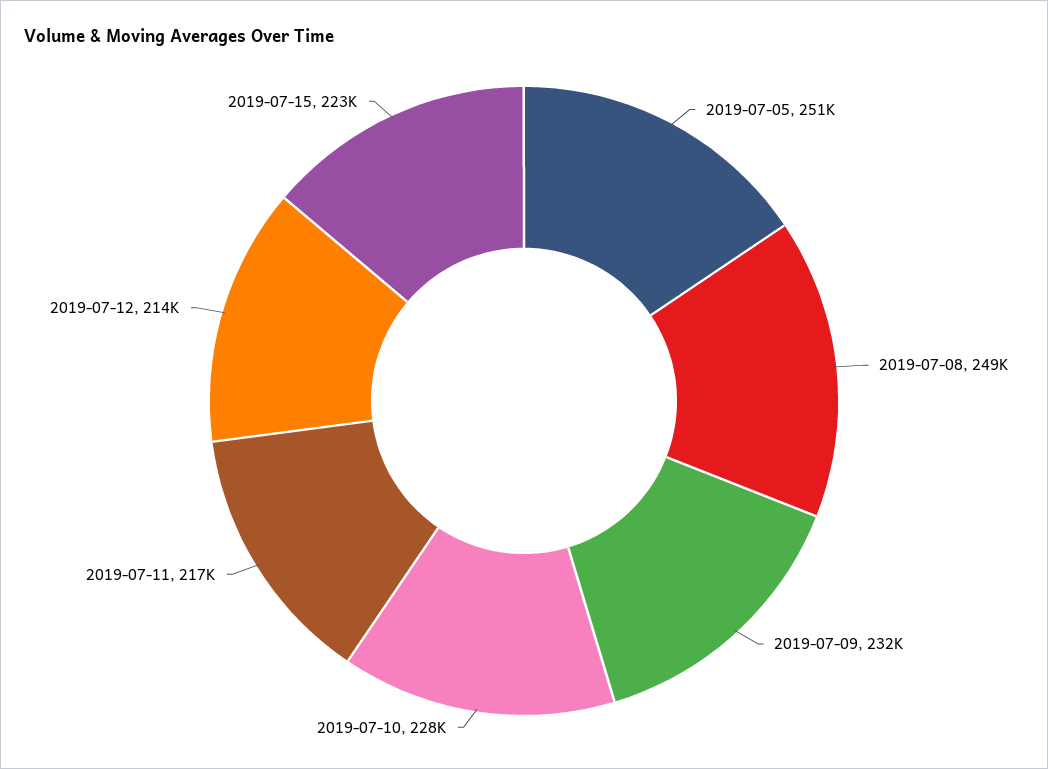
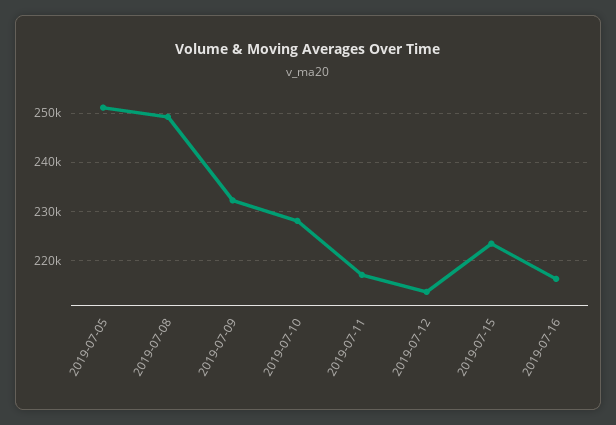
2019-07-16: none -> 216000

